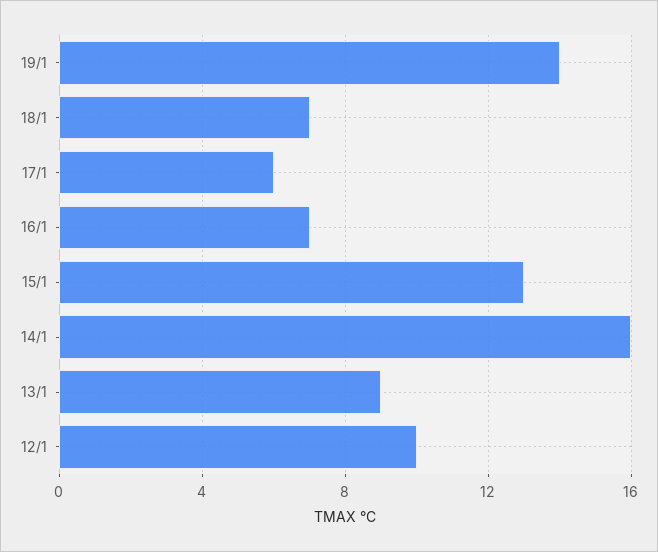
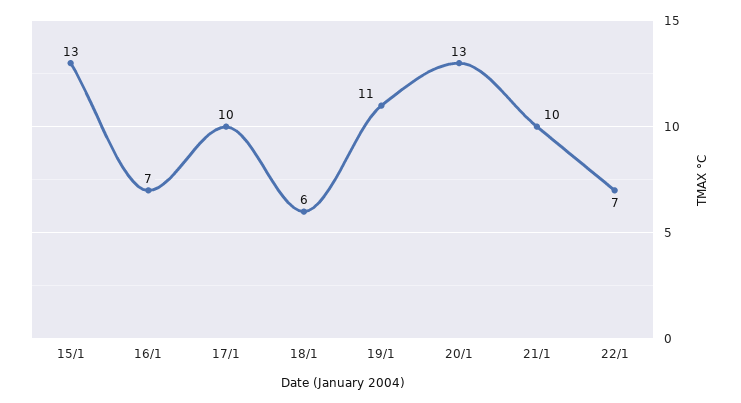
19/1: 14 -> 11
18/1: 7 -> 6
17/1: 6 -> 10
14/1: 16 -> none
13/1: 9 -> none
12/1: 10 -> none
20/1: none -> 13
21/1: none -> 10
22/1: none -> 7

